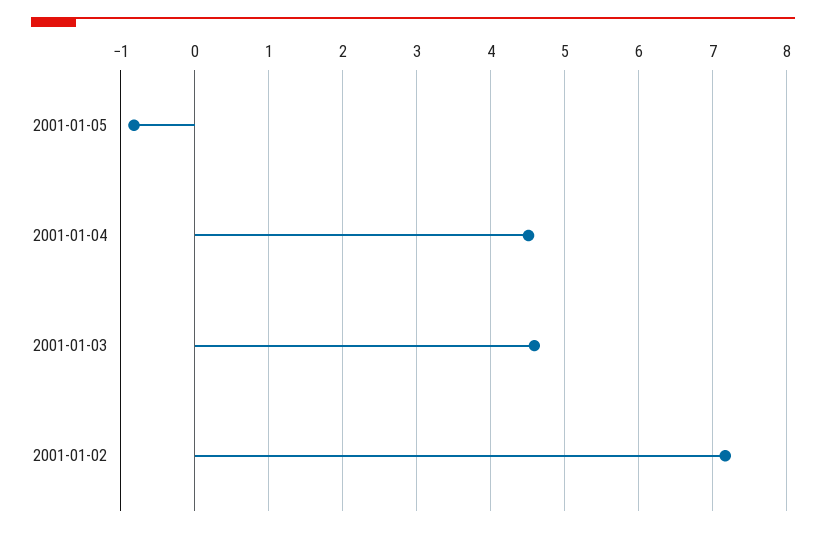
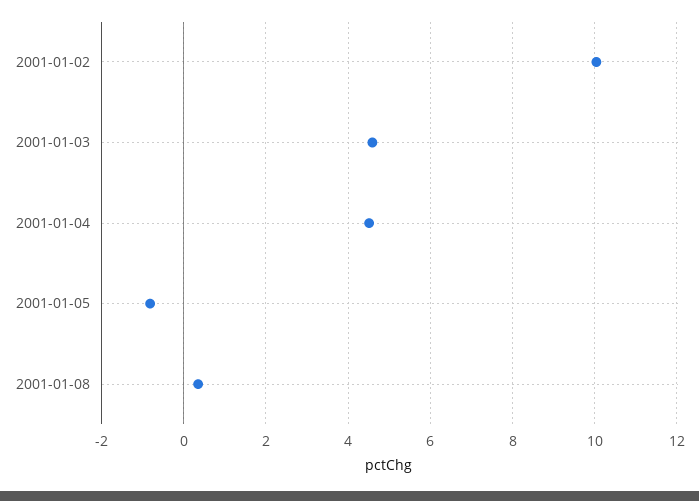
2001-01-02: 7.2 -> 10
2001-01-08: none -> 0.4

